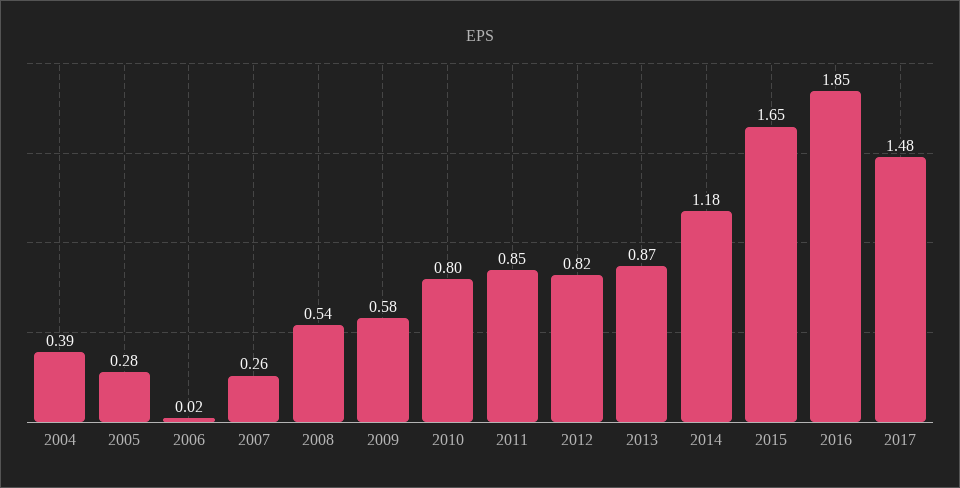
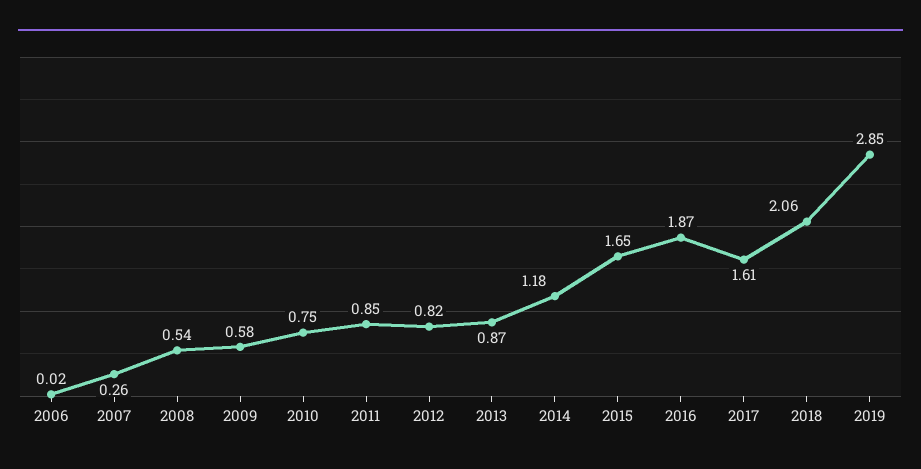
2004: 0.39 -> none
2005: 0.28 -> none
2010: 0.8 -> 0.75
2016: 1.85 -> 1.87
2017: 1.48 -> 1.61
2018: none -> 2.06
2019: none -> 2.85

